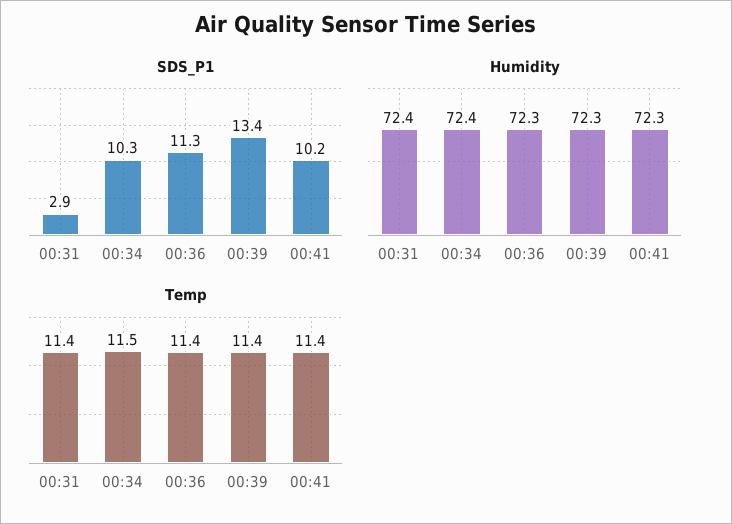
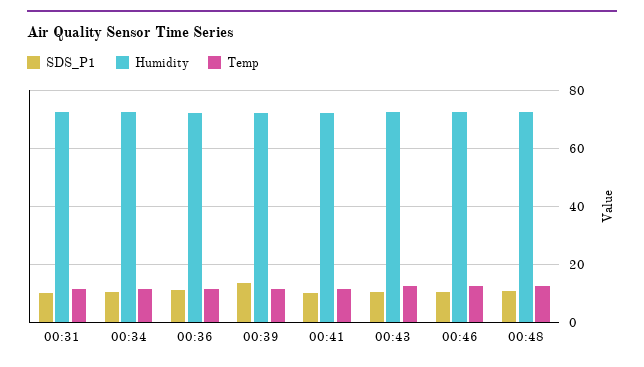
SDS_P1, 00:31: 2.9 -> 10
SDS_P1, 00:43: none -> 10
Humidity, 00:43: none -> 72.5
Temp, 00:43: none -> 12.5
SDS_P1, 00:46: none -> 10
Humidity, 00:46: none -> 72.5
Temp, 00:46: none -> 12.5
SDS_P1, 00:48: none -> 10
Humidity, 00:48: none -> 72.5
Temp, 00:48: none -> 12.5

